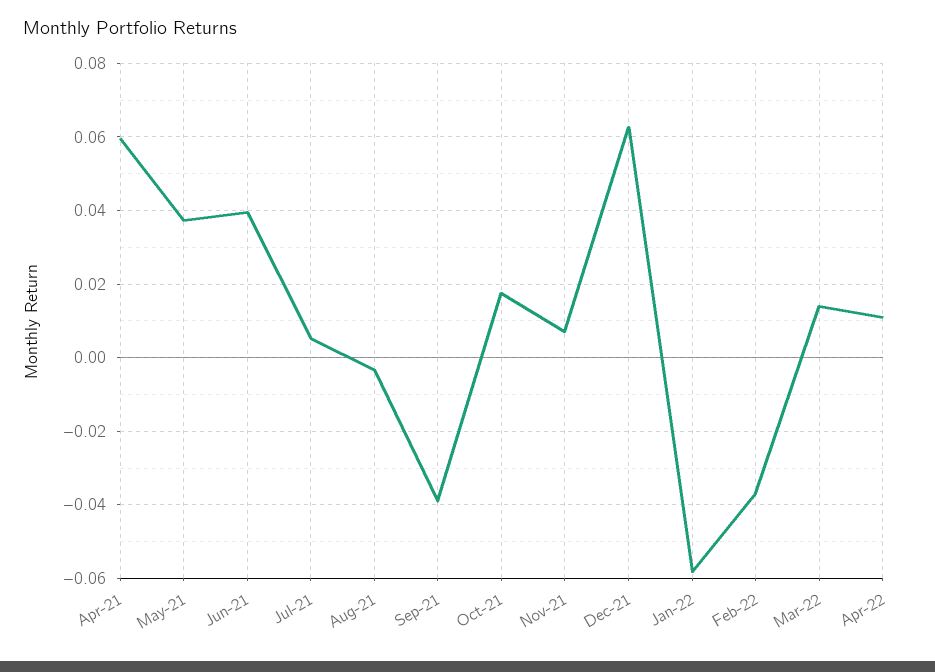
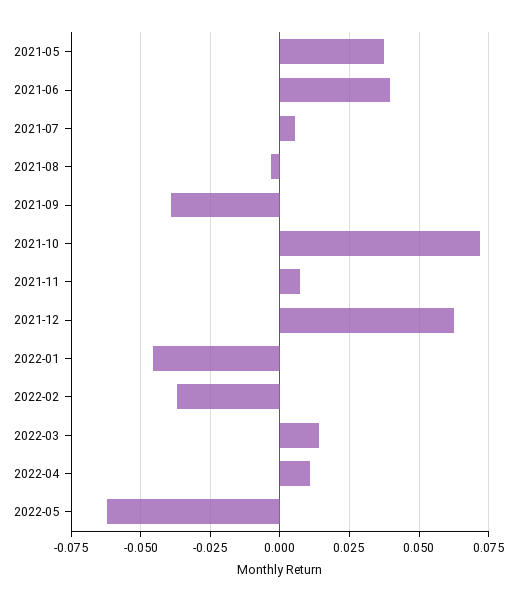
Apr-21: 0.06 -> none
Oct-21: 0.018 -> 0.0725
Jan-22: -0.058 -> -0.045
2022-05: none -> -0.0625

